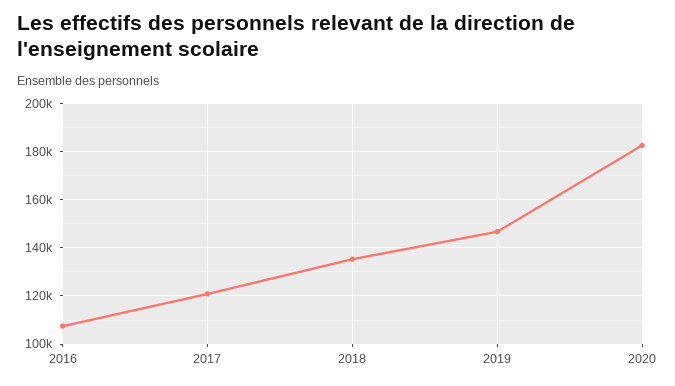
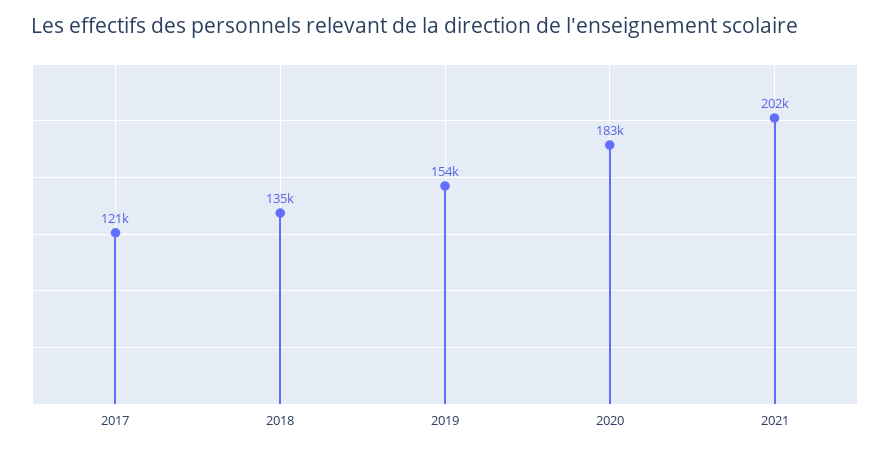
2016: 107500 -> none
2019: 147500 -> 154000
2021: none -> 202000

